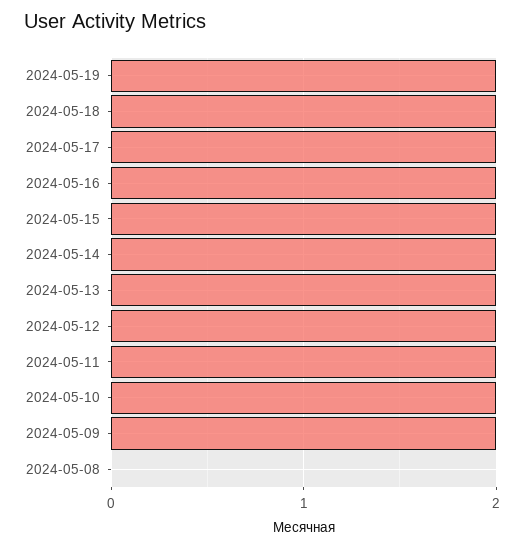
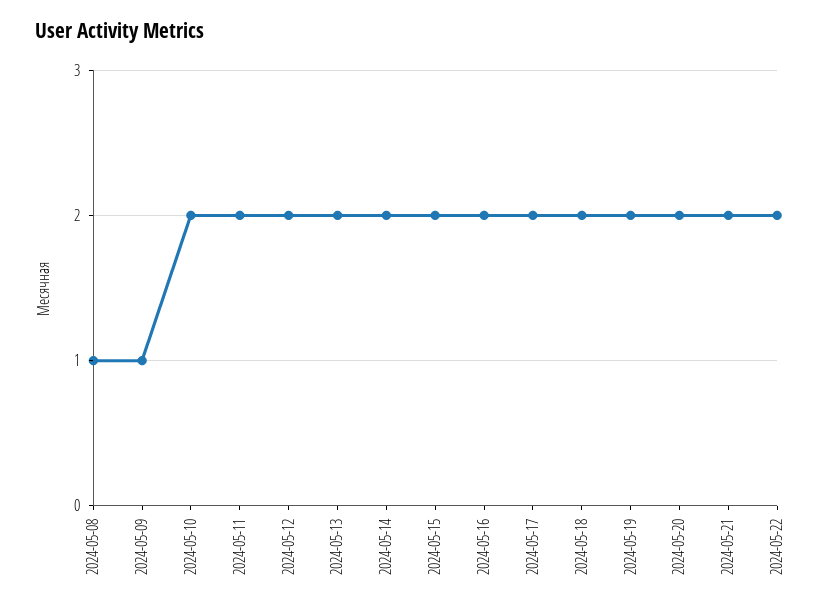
2024-05-09: 2 -> 1
2024-05-08: 0 -> 1
2024-05-20: none -> 2
2024-05-21: none -> 2
2024-05-22: none -> 2

